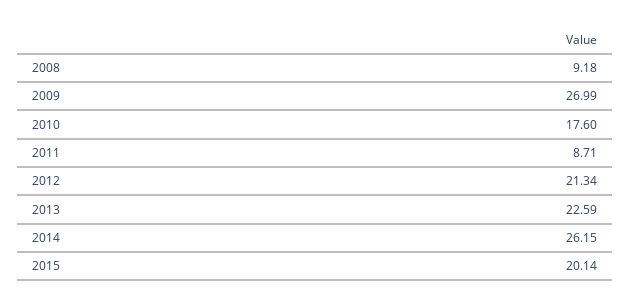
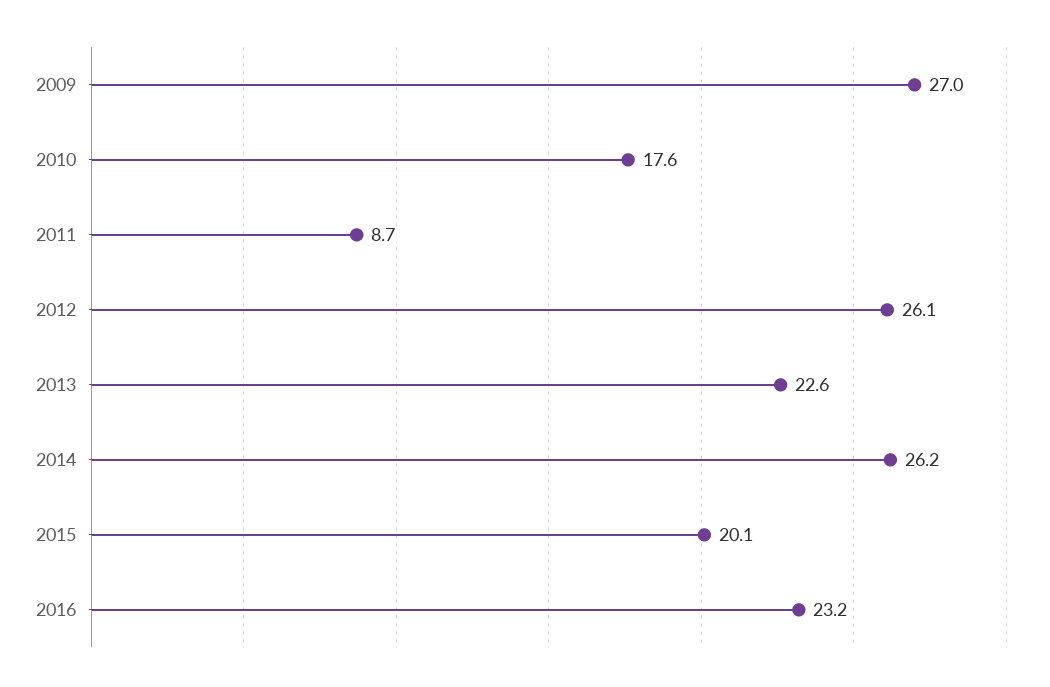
2008: 9.18 -> none
2012: 21.34 -> 26.1
2016: none -> 23.2

